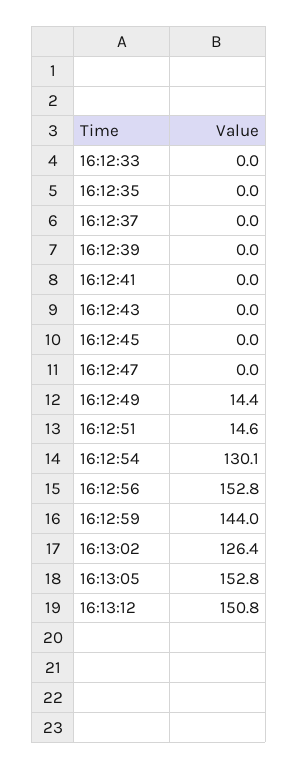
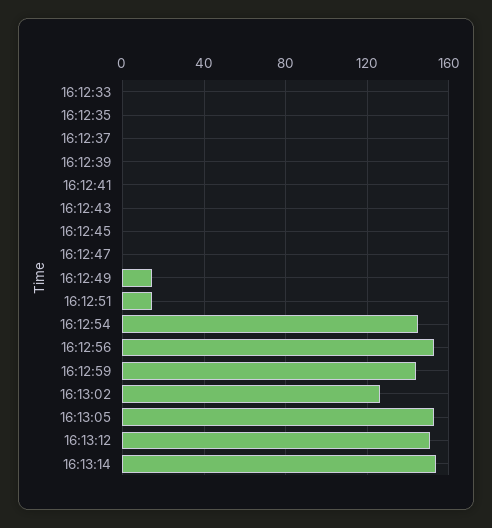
16:12:54: 130.1 -> 145
16:13:14: none -> 155

